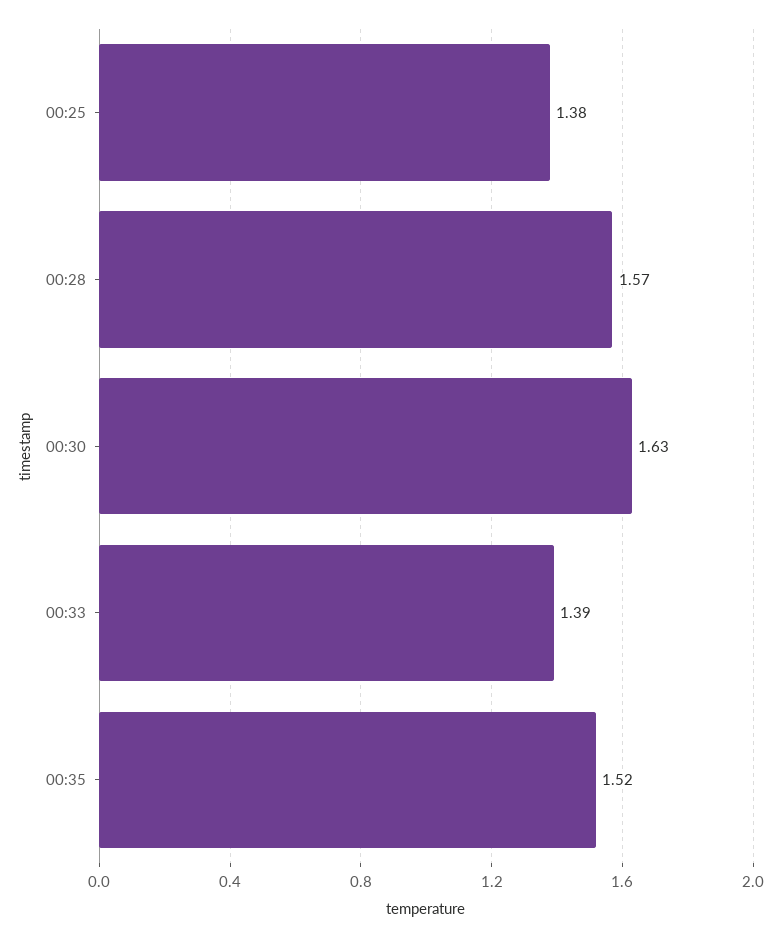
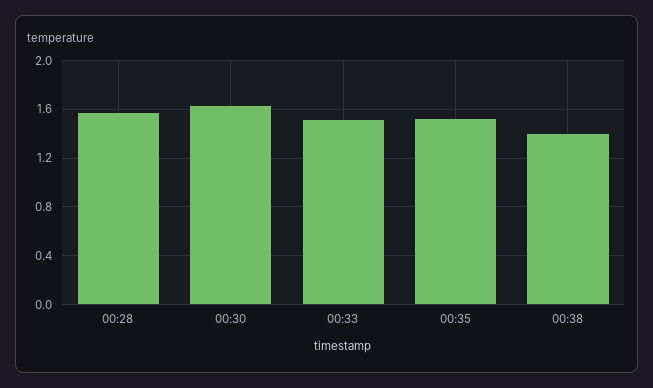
00:25: 1.38 -> none
00:33: 1.39 -> 1.5
00:38: none -> 1.4

